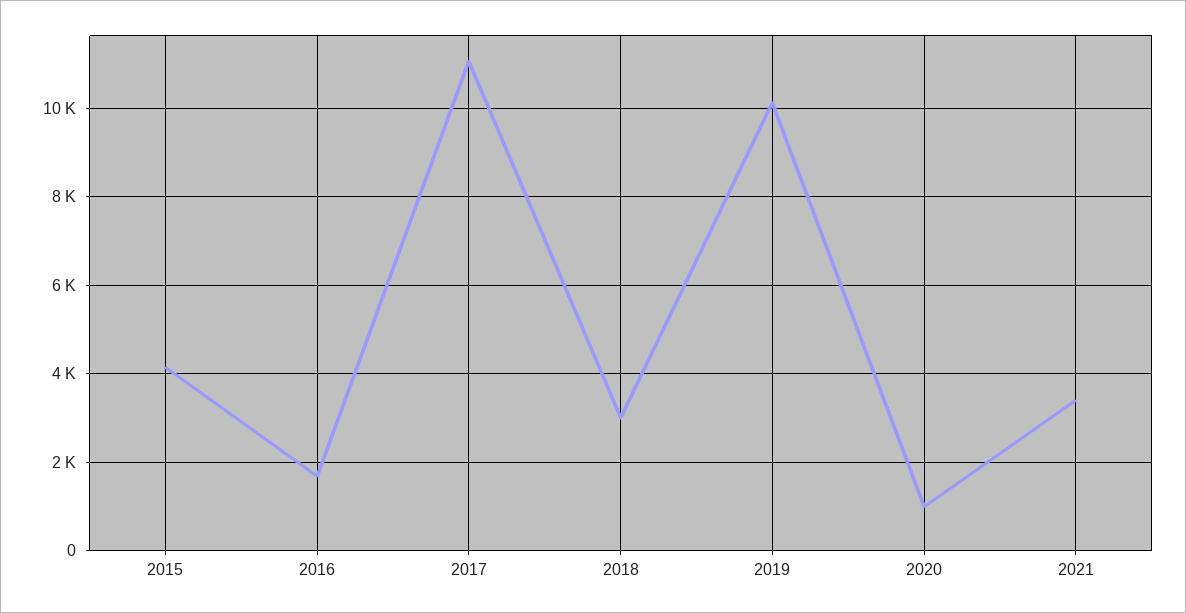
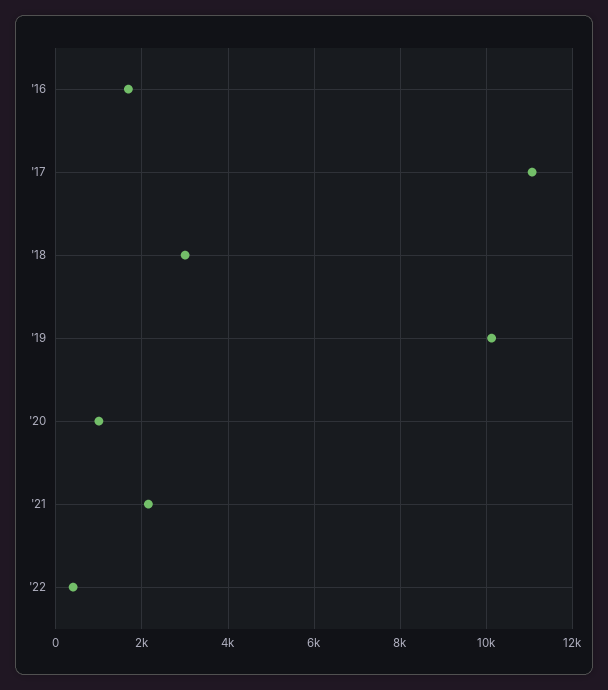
2015: 4200 -> none
2021: 3400 -> 2200
'22: none -> 400

